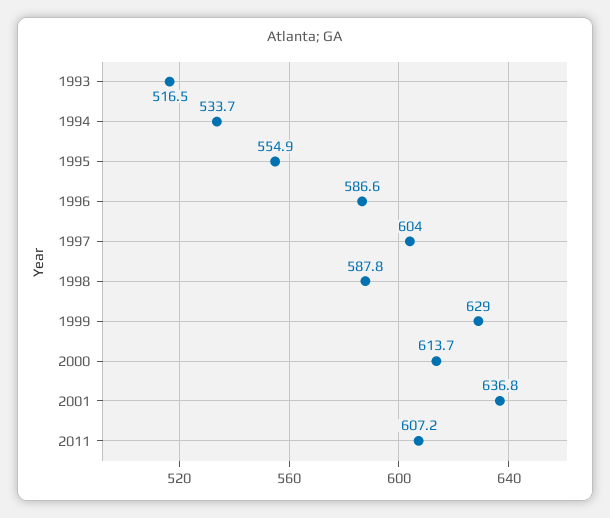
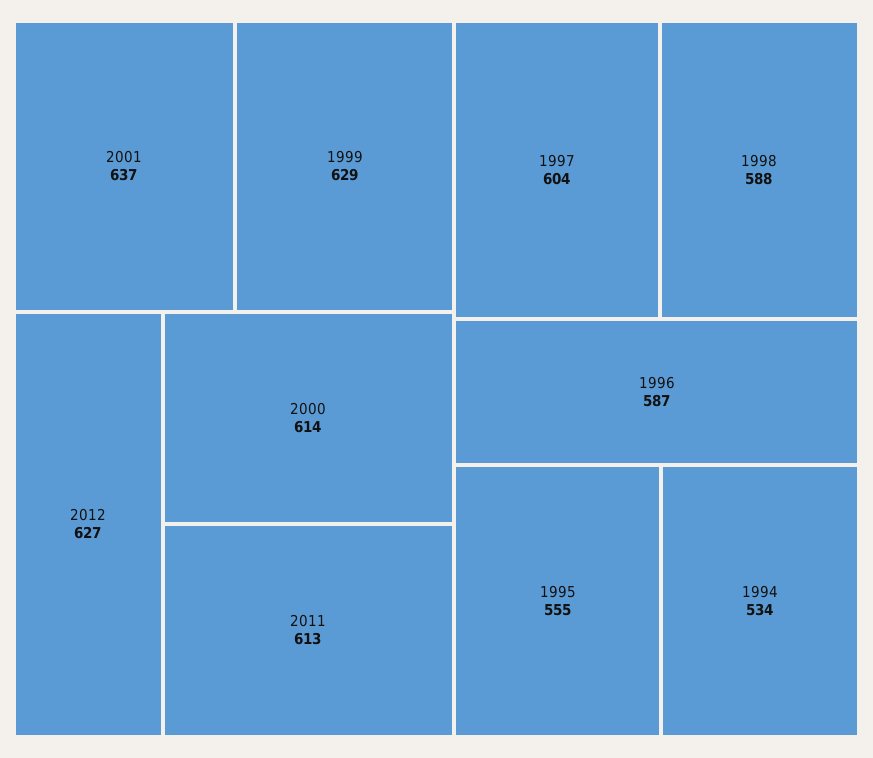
1993: 516.5 -> none
2011: 607.2 -> 613
2012: none -> 627

